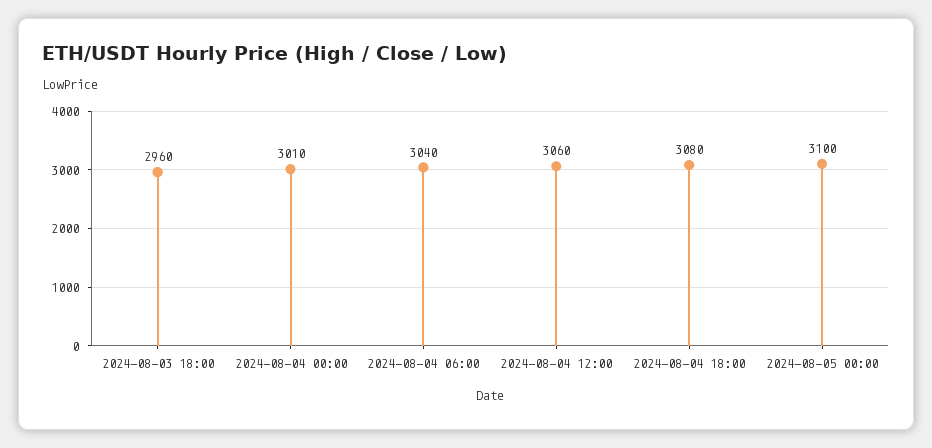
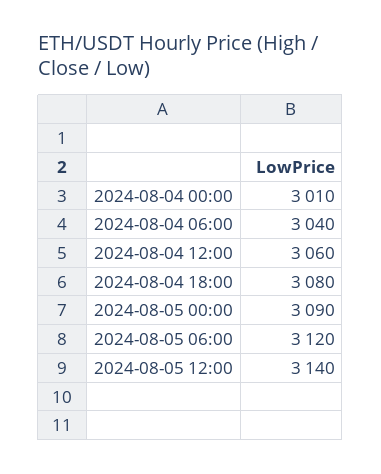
2024-08-03 18:00: 2960 -> none
2024-08-05 00:00: 3100 -> 3090
2024-08-05 06:00: none -> 3120
2024-08-05 12:00: none -> 3140

